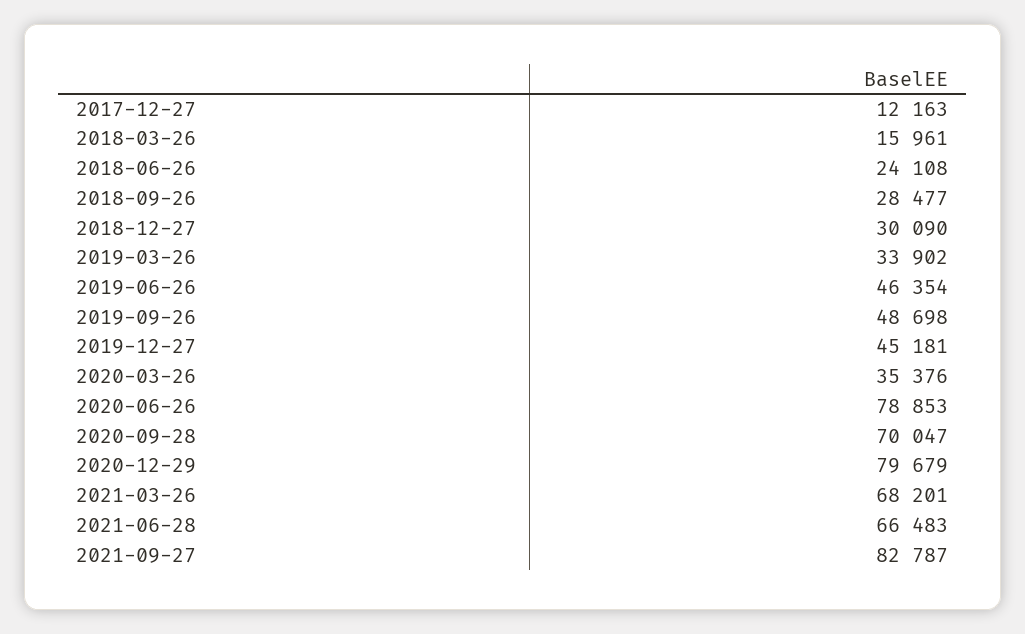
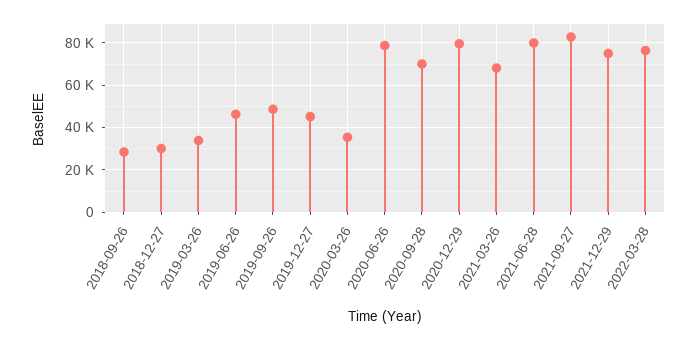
2017-12-27: 12163 -> none
2018-03-26: 15961 -> none
2018-06-26: 24108 -> none
2021-06-28: 66483 -> 80000
2021-12-29: none -> 75000
2022-03-28: none -> 75000

